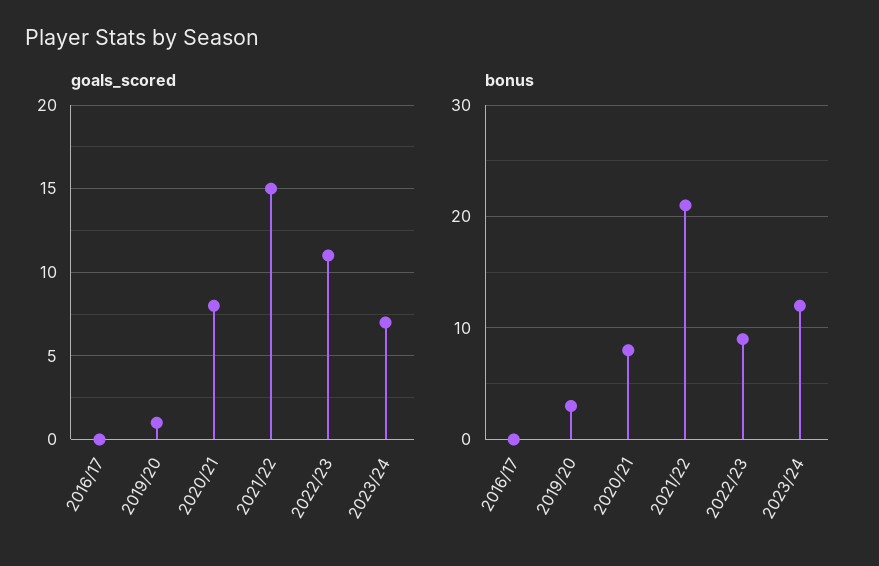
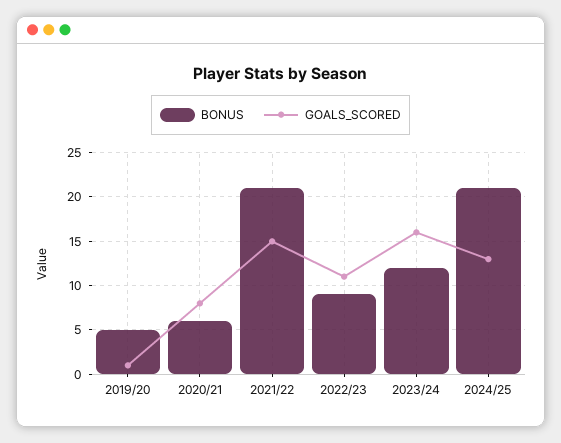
goals_scored, 2016/17: 0 -> none
goals_scored, 2023/24: 7 -> 16
bonus, 2016/17: 0 -> none
bonus, 2019/20: 3 -> 5
bonus, 2020/21: 8 -> 6
bonus, 2024/25: none -> 21
goals_scored, 2024/25: none -> 13

